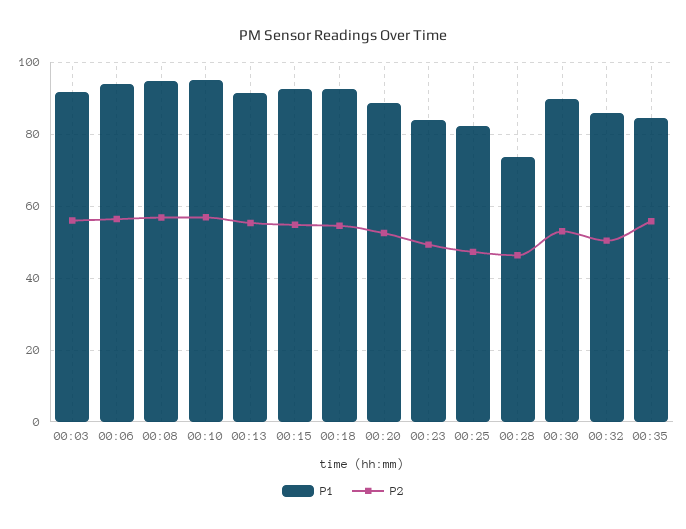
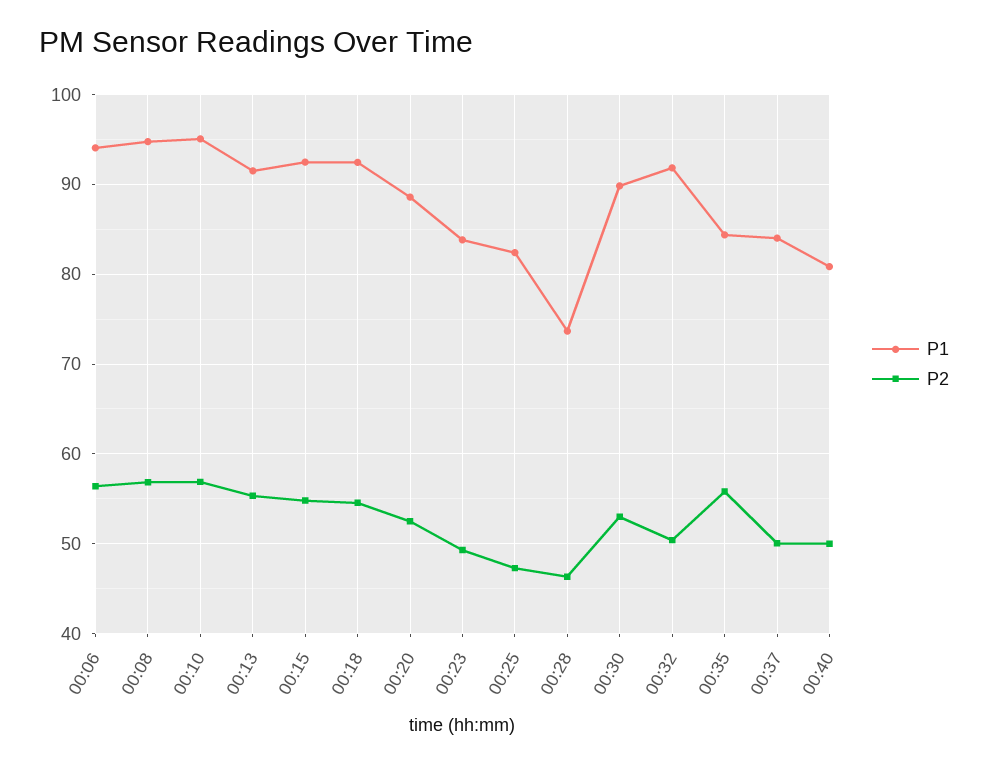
P1, 00:03: 92 -> none
P2, 00:03: 56 -> none
P1, 00:32: 86 -> 92
P1, 00:37: none -> 84
P2, 00:37: none -> 50
P1, 00:40: none -> 81
P2, 00:40: none -> 50

